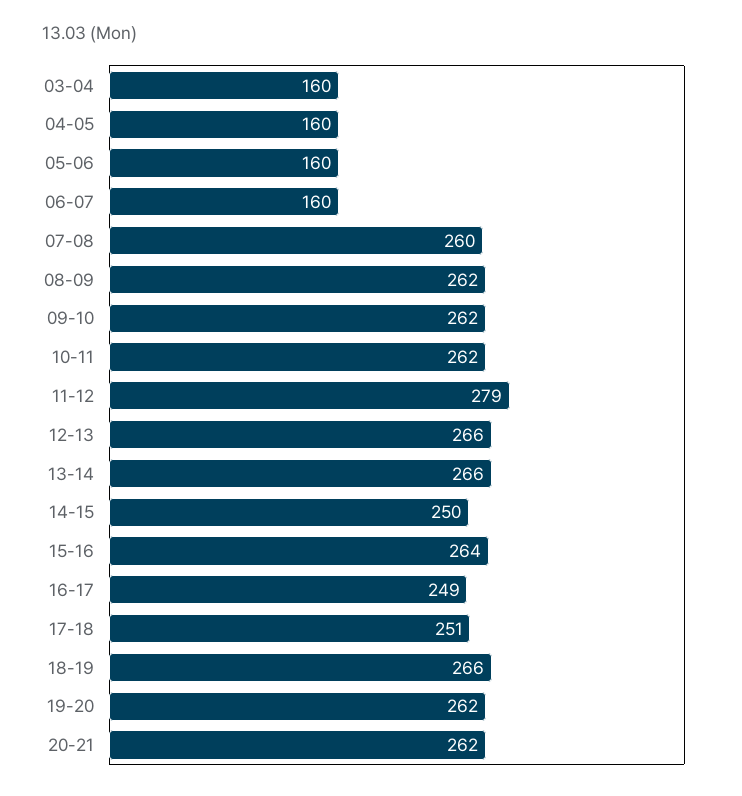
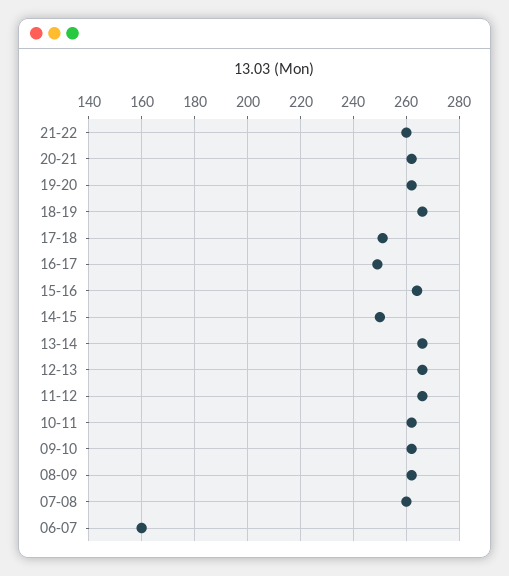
03-04: 160 -> none
04-05: 160 -> none
05-06: 160 -> none
11-12: 279 -> 265
21-22: none -> 260

